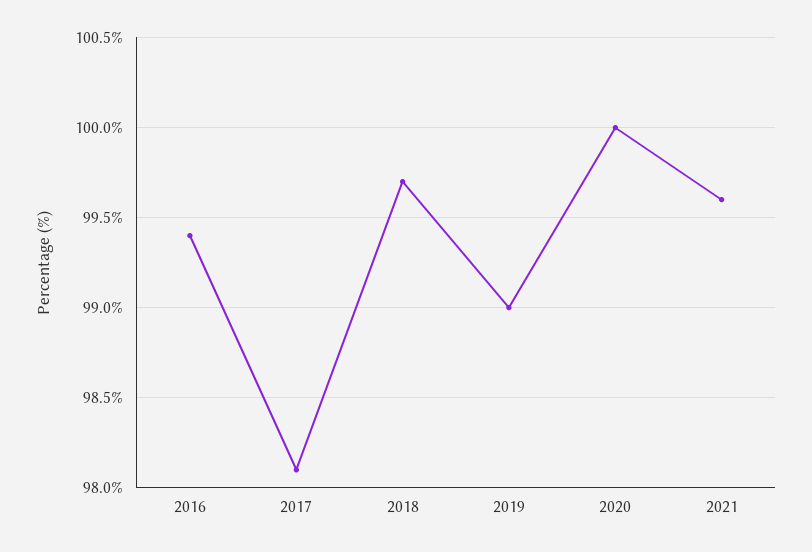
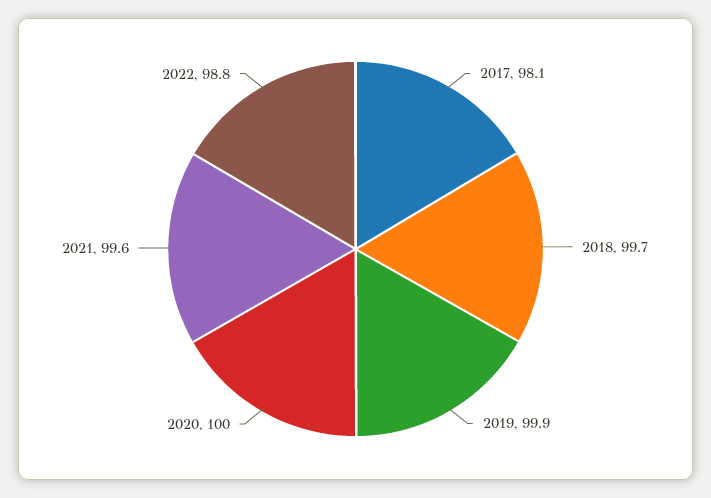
2016: 99.4 -> none
2019: 99 -> 99.9
2022: none -> 98.8

